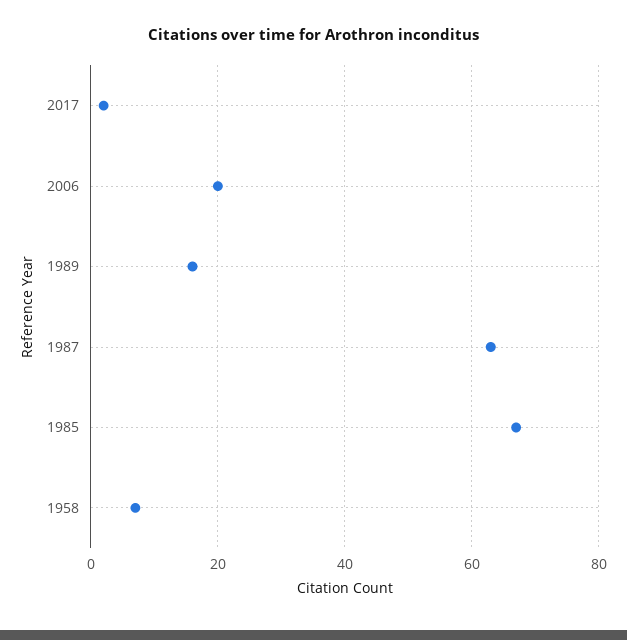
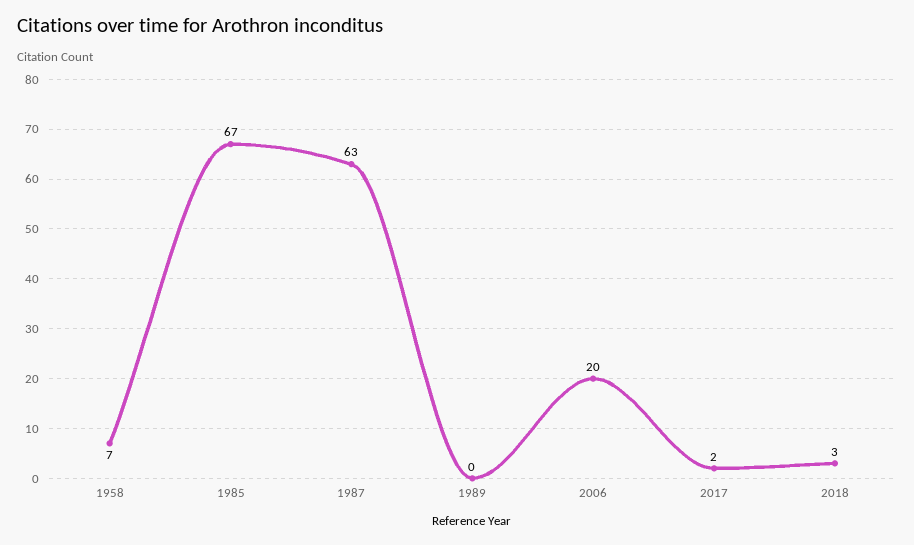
1989: 15 -> 0
2018: none -> 3

